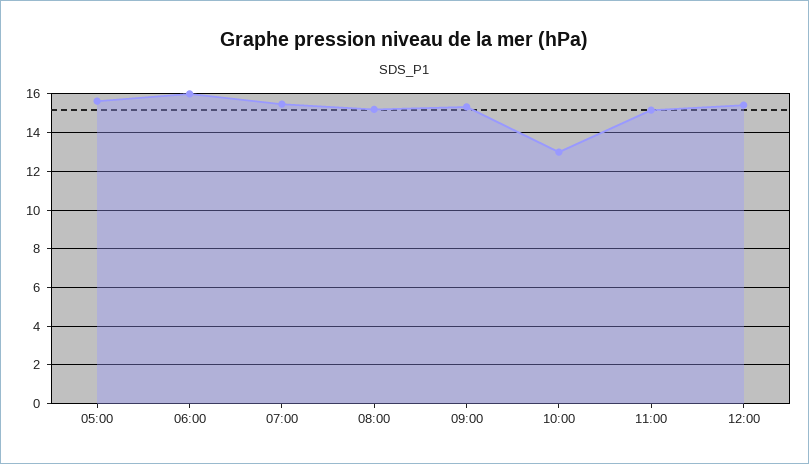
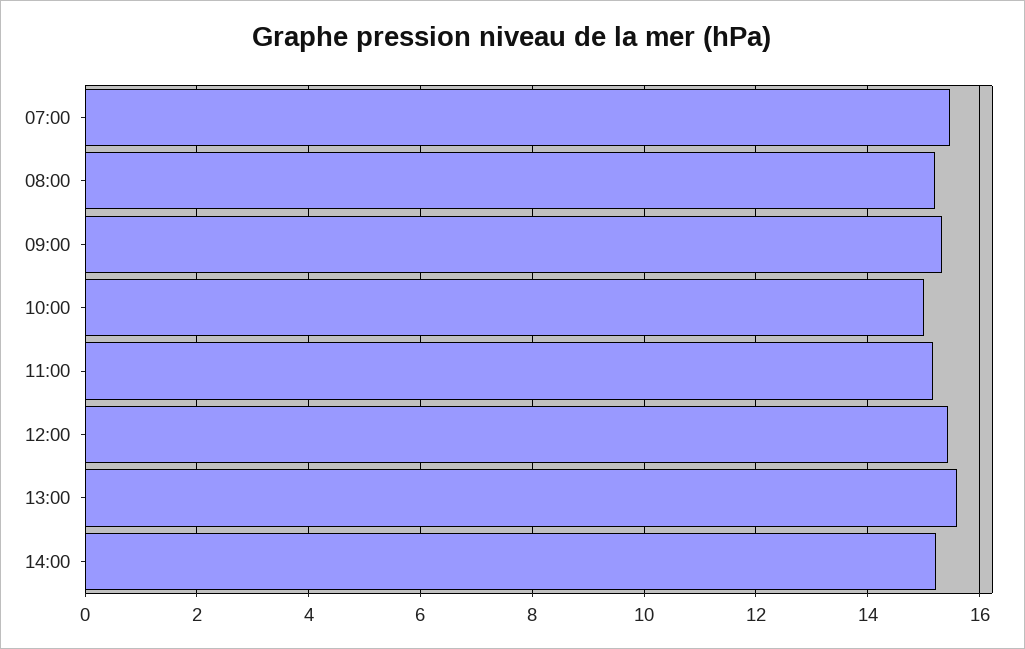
05:00: 15.5 -> none
06:00: 16 -> none
10:00: 13 -> 15
13:00: none -> 15.6
14:00: none -> 15.2

